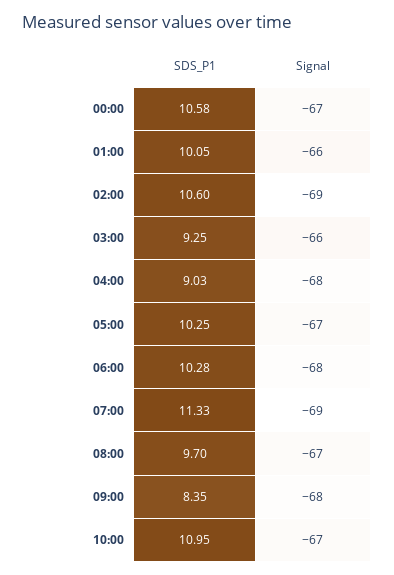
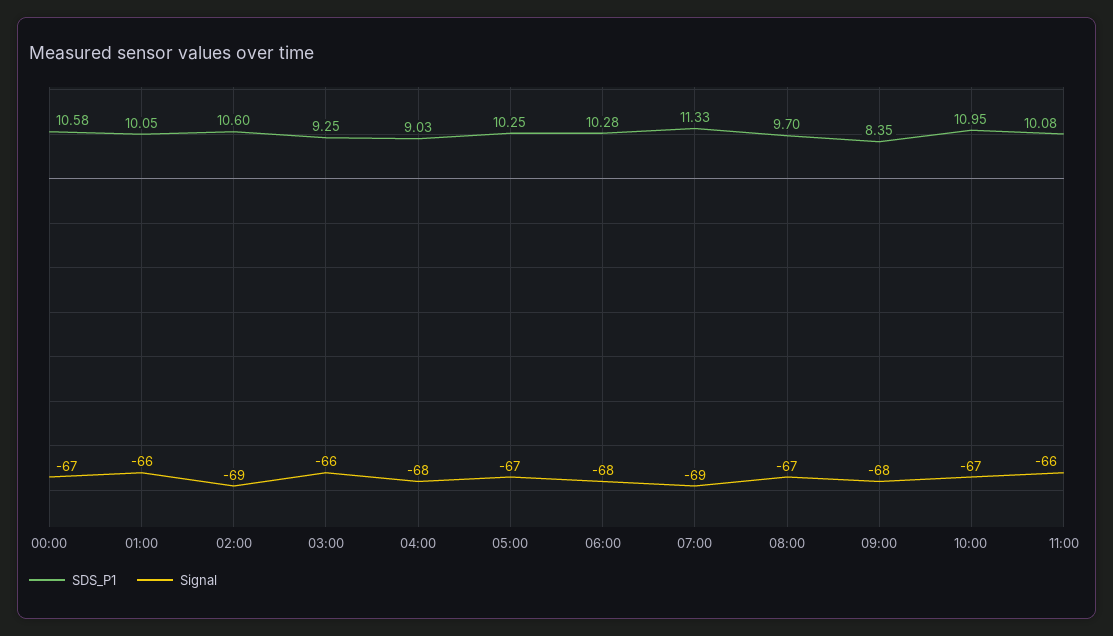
SDS_P1, 11:00: none -> 10.08
Signal, 11:00: none -> -66

